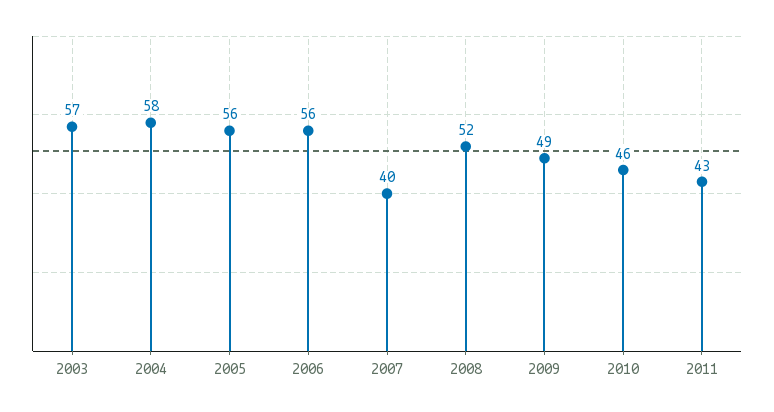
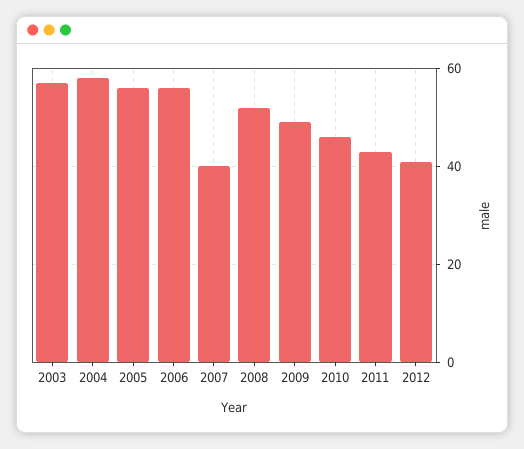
2012: none -> 40

